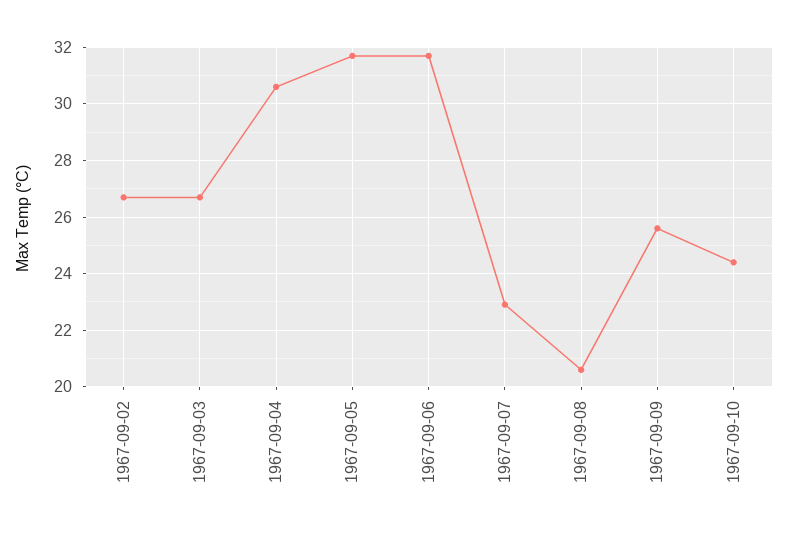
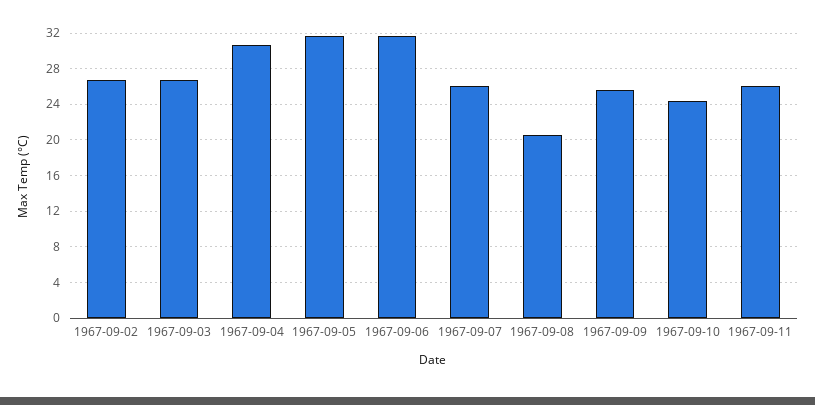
1967-09-07: 23 -> 26
1967-09-11: none -> 26

